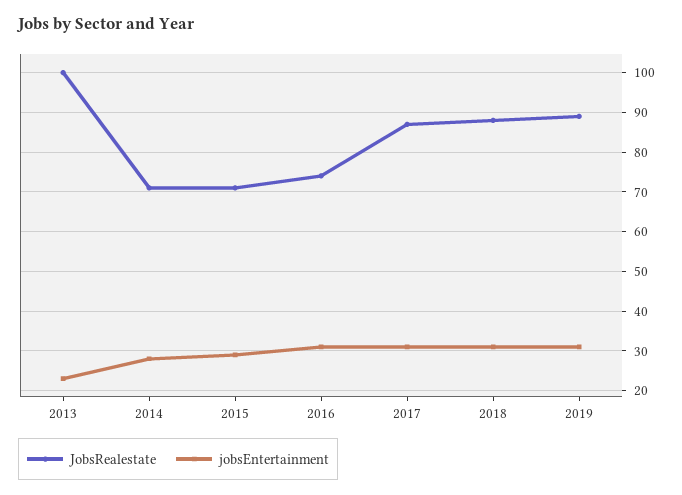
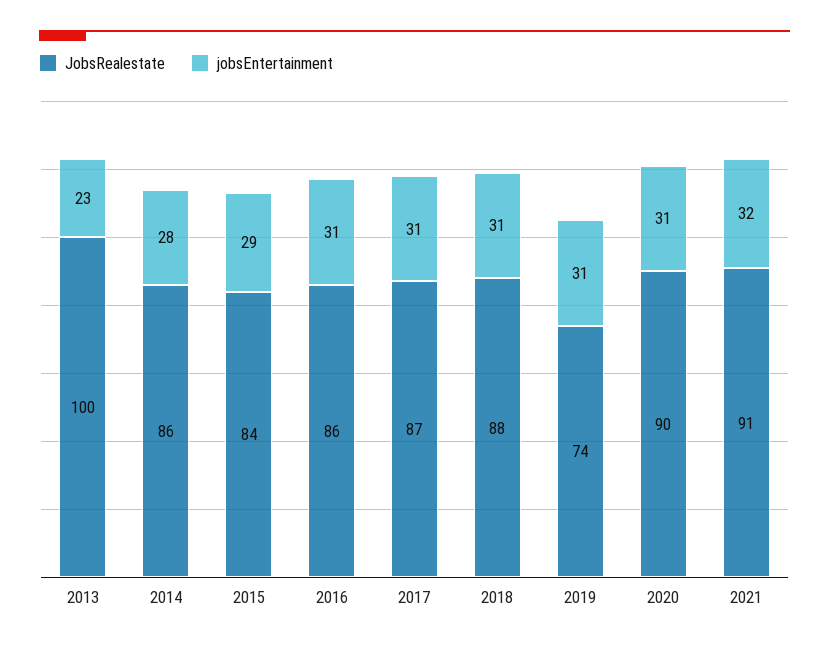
JobsRealestate, 2014: 70 -> 86
JobsRealestate, 2015: 70 -> 84
JobsRealestate, 2016: 75 -> 86
JobsRealestate, 2019: 90 -> 74
JobsRealestate, 2020: none -> 90
jobsEntertainment, 2020: none -> 31
JobsRealestate, 2021: none -> 91
jobsEntertainment, 2021: none -> 32

